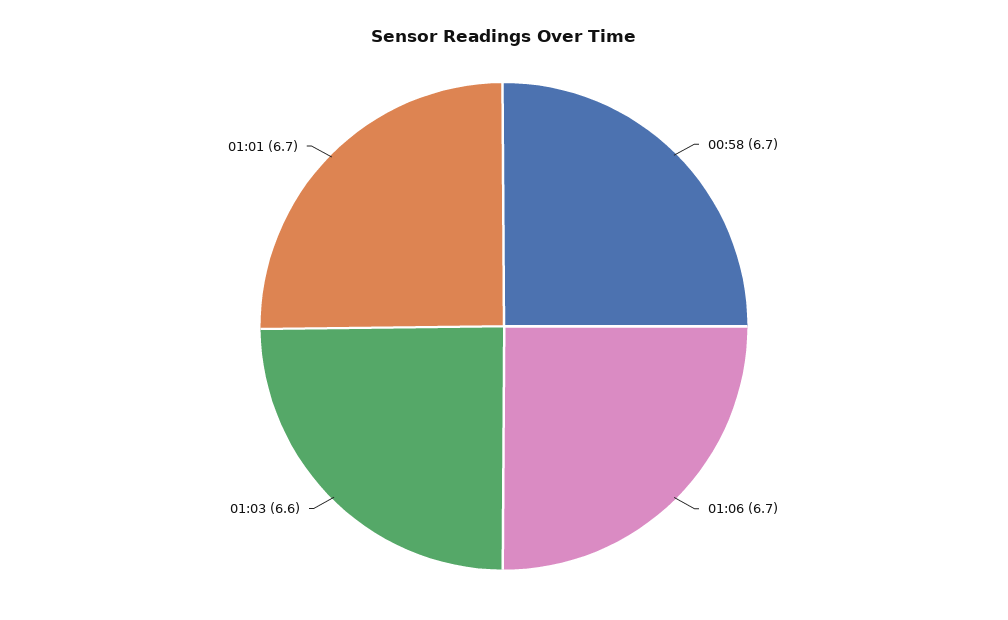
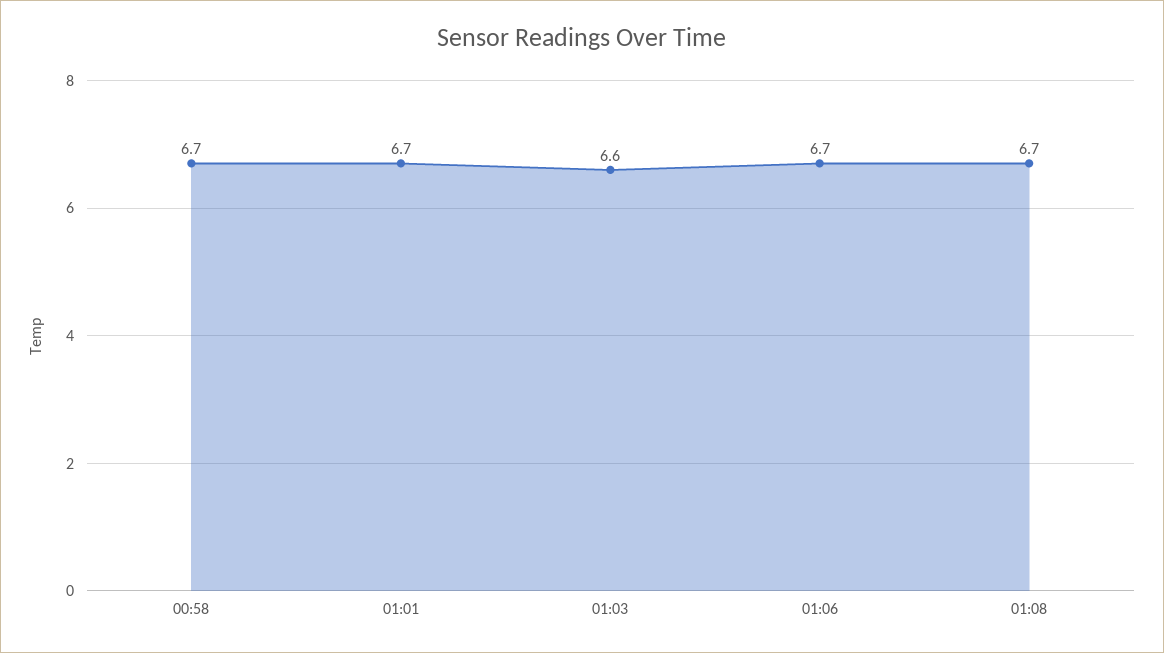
01:08: none -> 6.7

